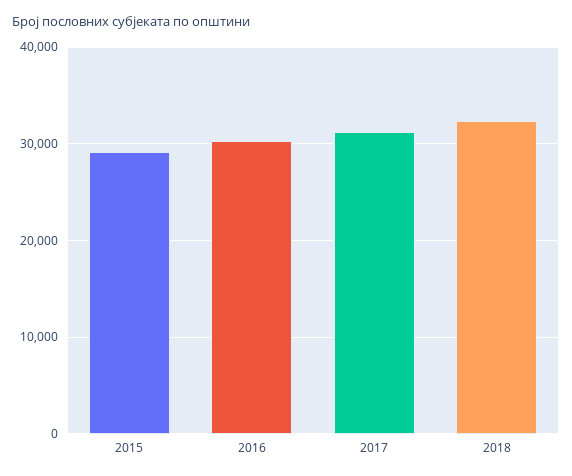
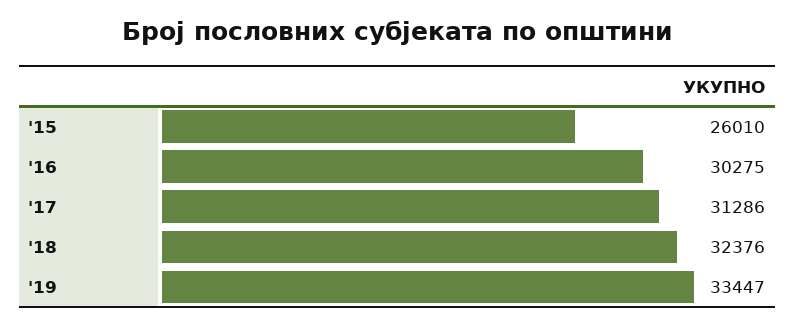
2015: 29000 -> 26010
'19: none -> 33447

